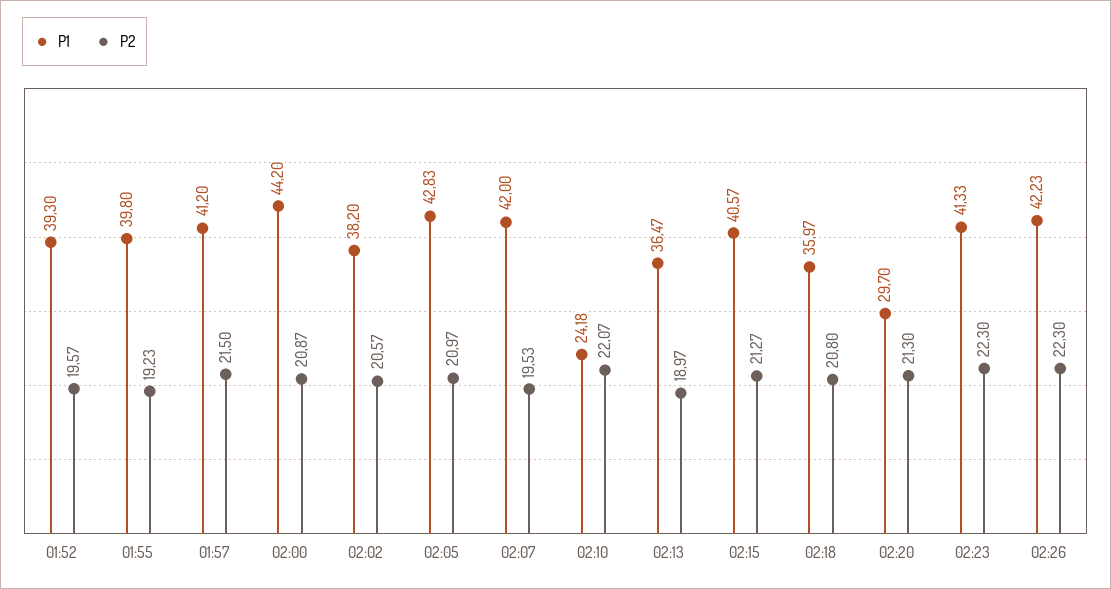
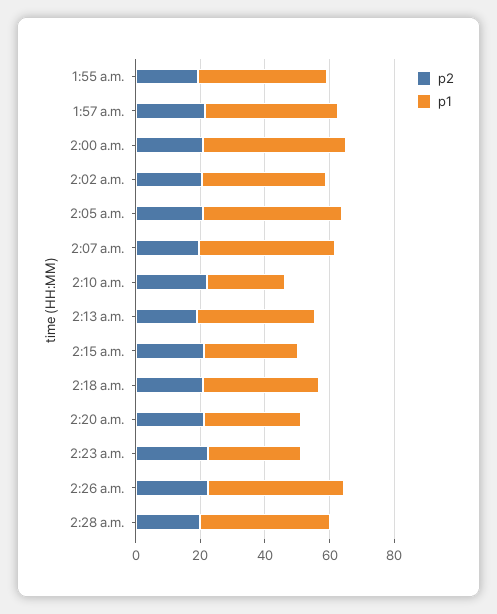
P1, 01:52: 39.3 -> none
P2, 01:52: 19.57 -> none
P1, 02:15: 40.57 -> 30
P1, 02:23: 41.33 -> 30
P2, 2:28 a.m.: none -> 20
P1, 2:28 a.m.: none -> 40

